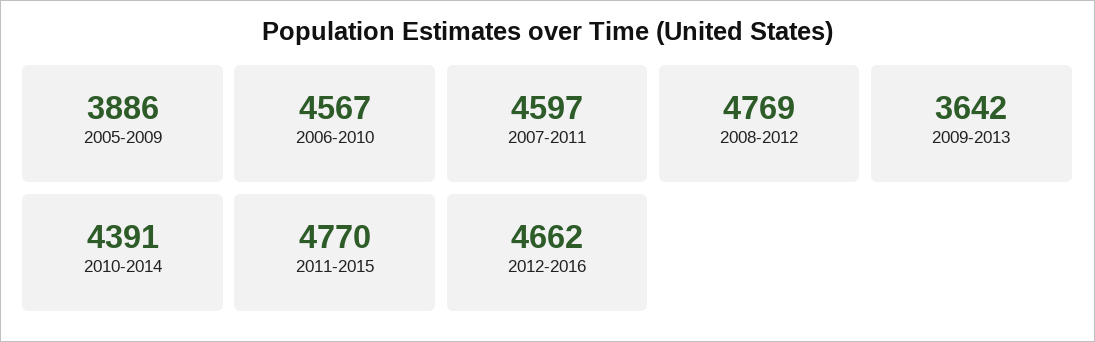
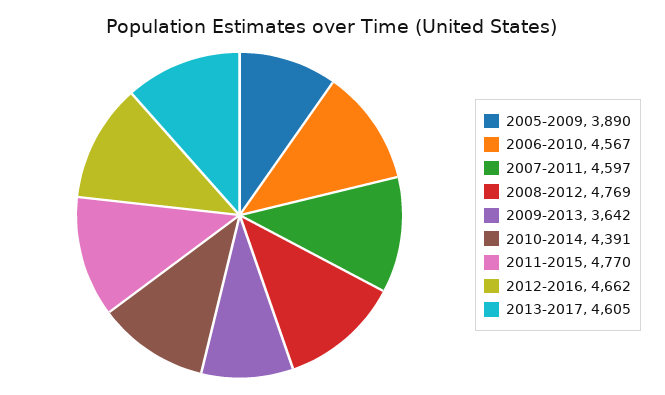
2005-2009: 3886 -> 3890
2013-2017: none -> 4605

